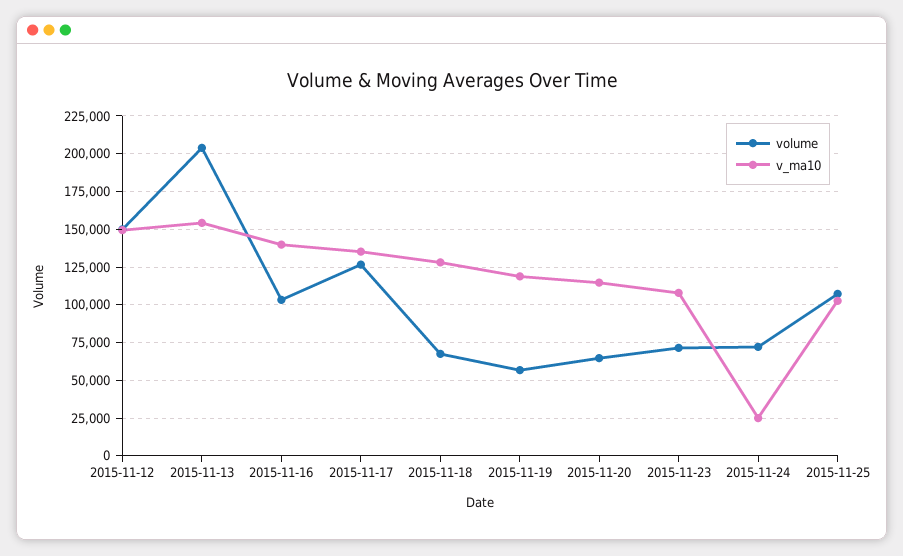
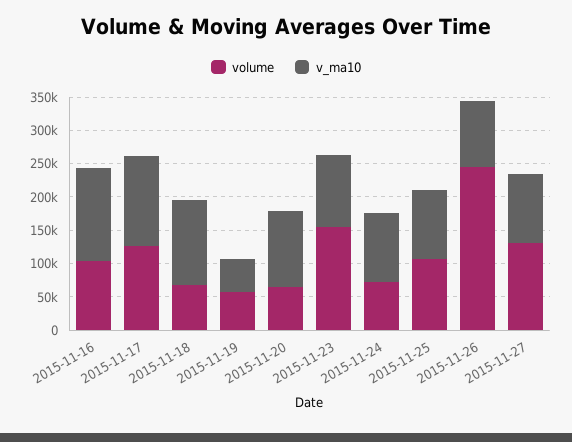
volume, 2015-11-12: 150000 -> none
v_ma10, 2015-11-12: 150000 -> none
volume, 2015-11-13: 205000 -> none
v_ma10, 2015-11-13: 155000 -> none
v_ma10, 2015-11-19: 120000 -> 50000
volume, 2015-11-23: 70000 -> 150000
v_ma10, 2015-11-24: 25000 -> 100000
volume, 2015-11-26: none -> 250000
v_ma10, 2015-11-26: none -> 100000
volume, 2015-11-27: none -> 125000
v_ma10, 2015-11-27: none -> 100000

